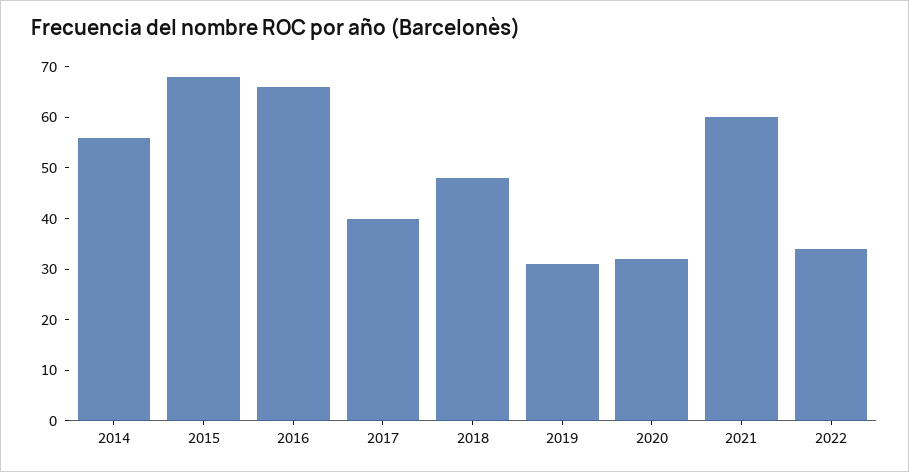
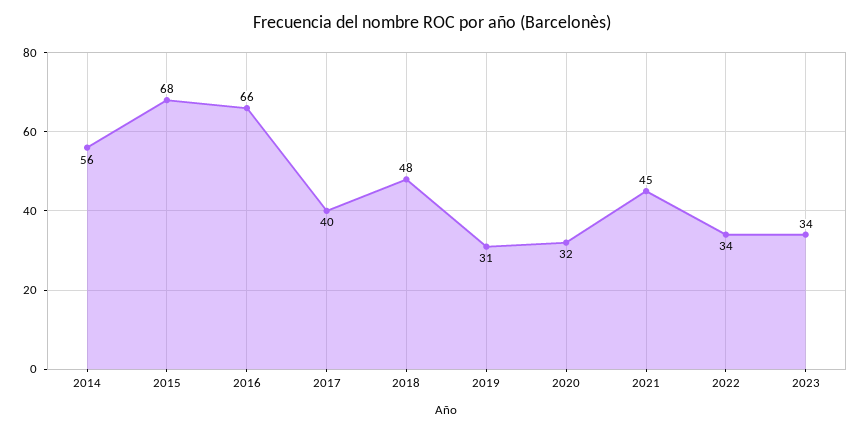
2021: 60 -> 45
2023: none -> 34

